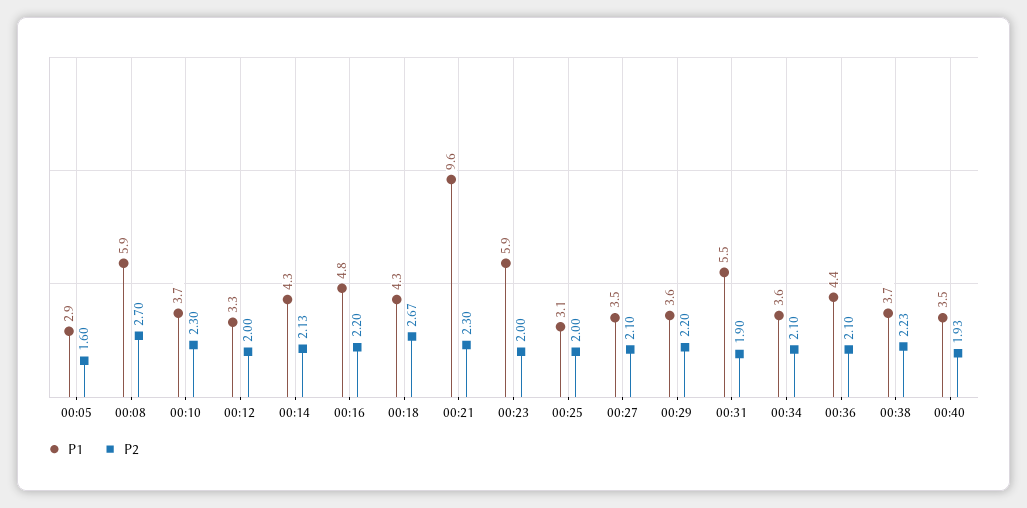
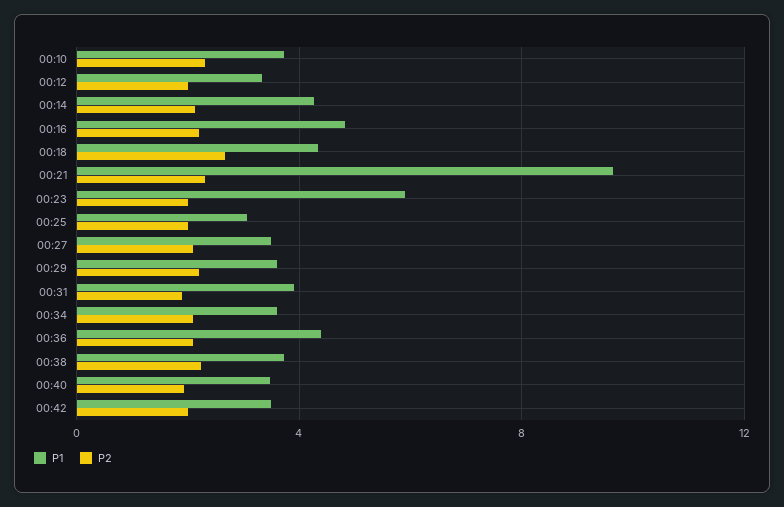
P1, 00:05: 2.9 -> none
P2, 00:05: 1.6 -> none
P1, 00:08: 5.9 -> none
P2, 00:08: 2.7 -> none
P1, 00:31: 5.5 -> 4
P1, 00:42: none -> 3.5
P2, 00:42: none -> 2

